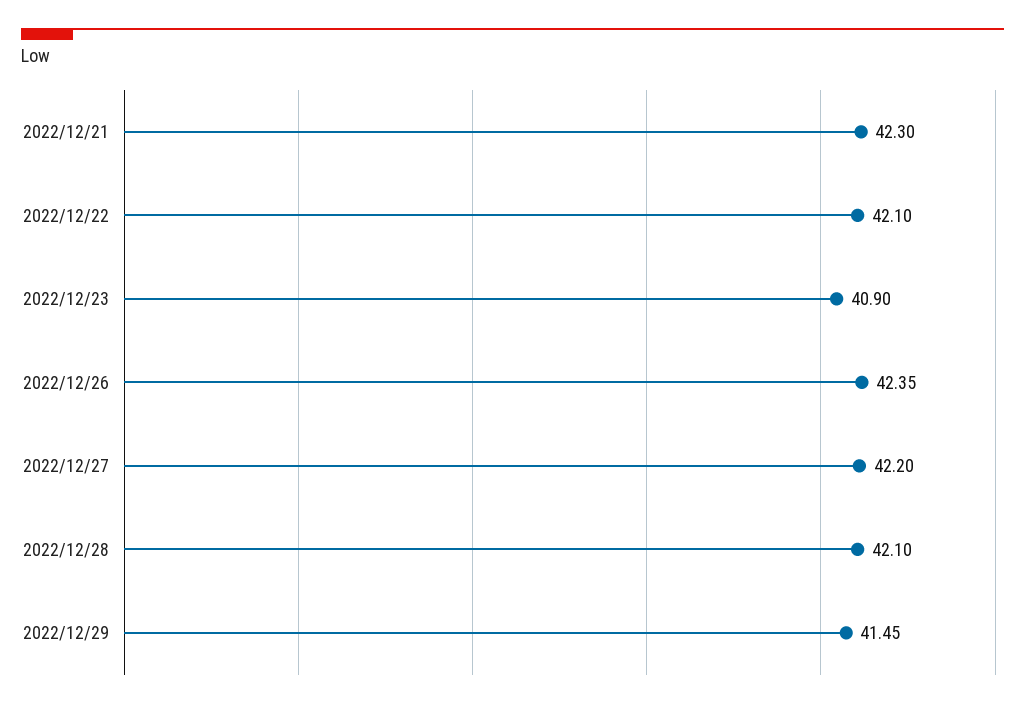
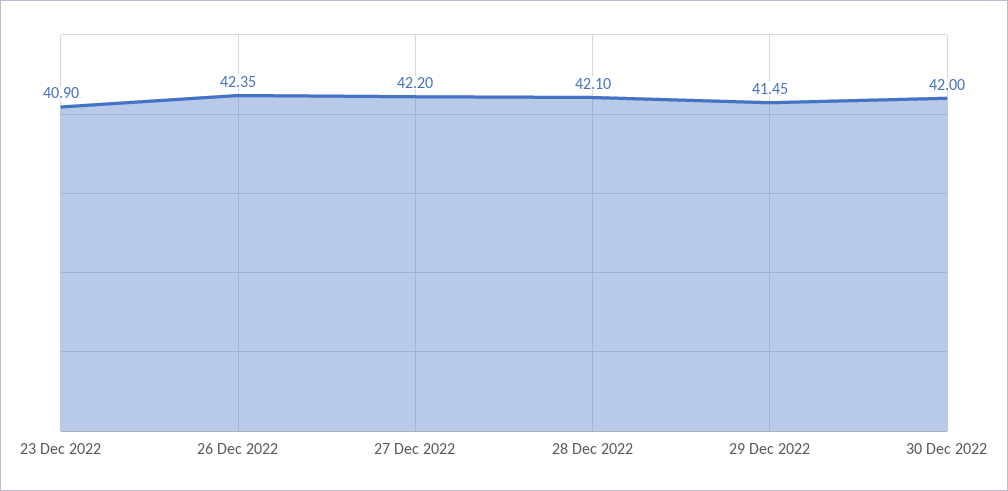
2022/12/21: 42.3 -> none
2022/12/22: 42.1 -> none
30 Dec 2022: none -> 42

